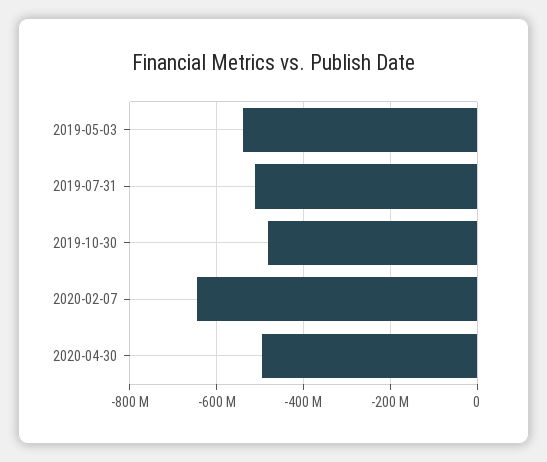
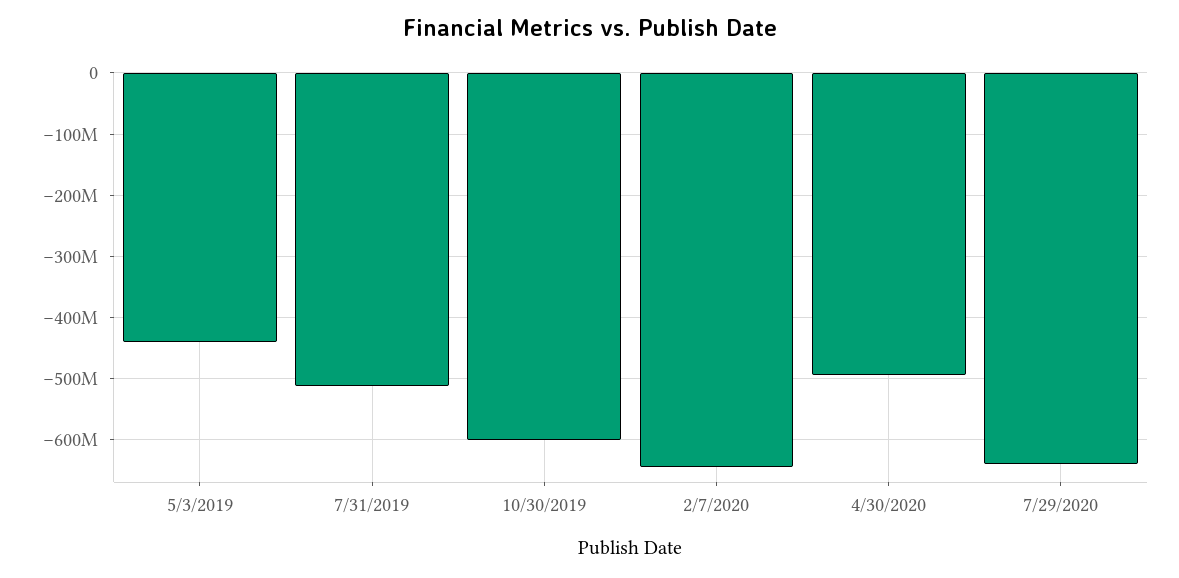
2019-05-03: -540000000 -> -440000000
2019-10-30: -480000000 -> -600000000
7/29/2020: none -> -640000000

